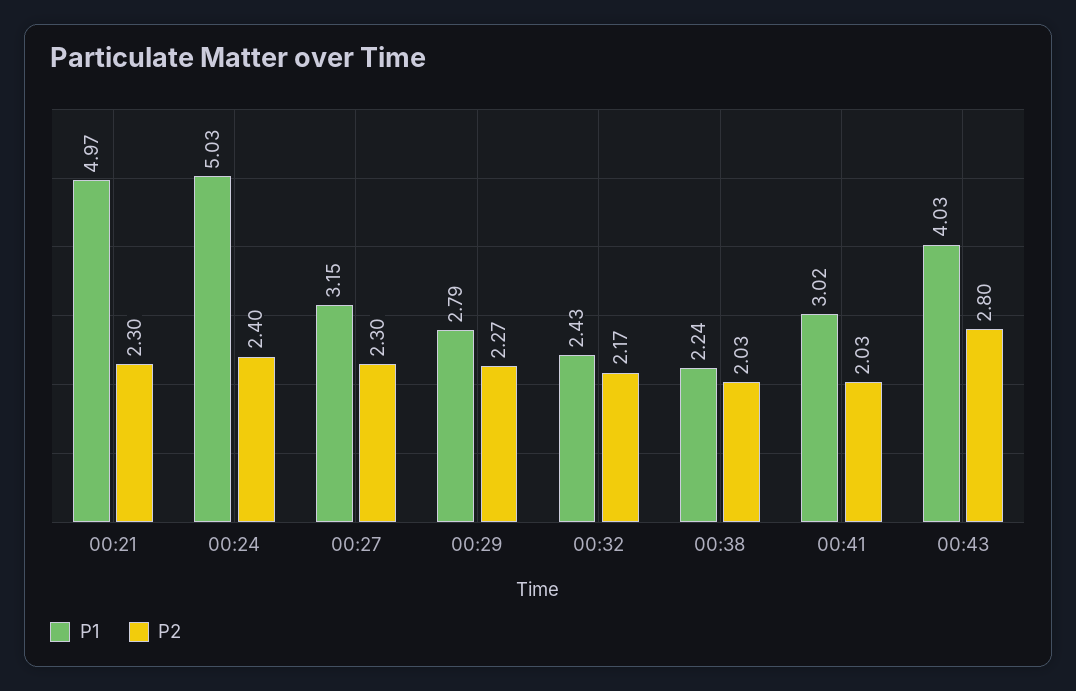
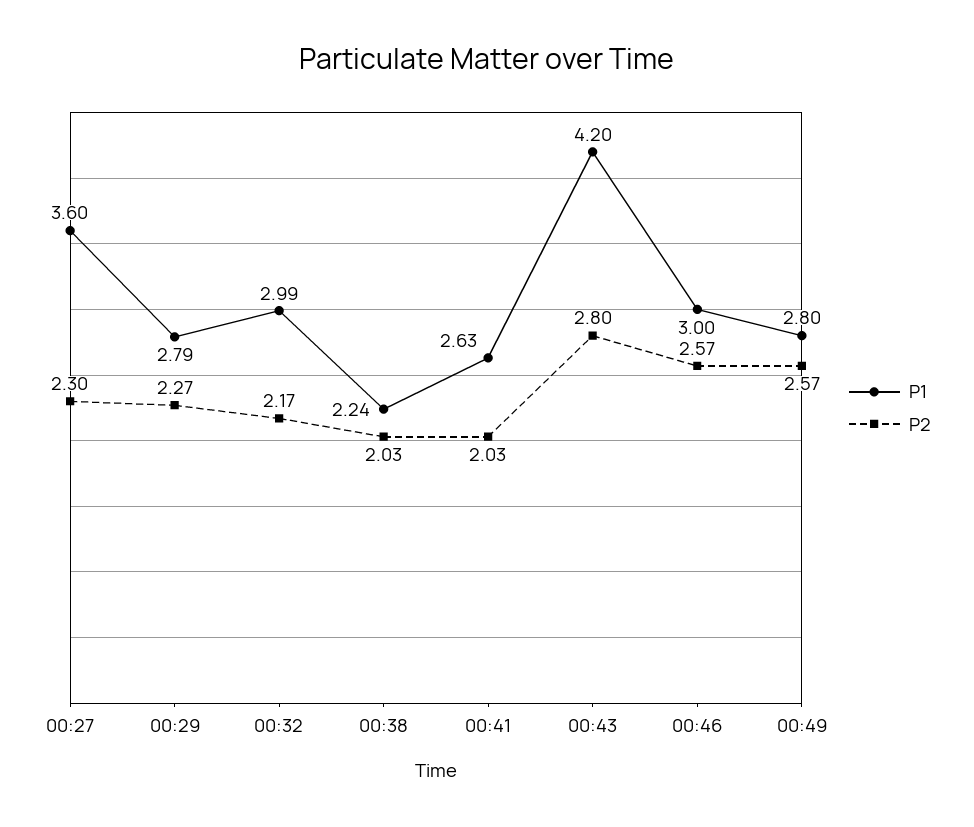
P1, 00:21: 4.97 -> none
P2, 00:21: 2.3 -> none
P1, 00:24: 5.03 -> none
P2, 00:24: 2.4 -> none
P1, 00:27: 3.15 -> 3.6
P1, 00:32: 2.43 -> 2.99
P1, 00:41: 3.02 -> 2.63
P1, 00:43: 4.03 -> 4.2
P1, 00:46: none -> 3
P2, 00:46: none -> 2.57
P1, 00:49: none -> 2.8
P2, 00:49: none -> 2.57

